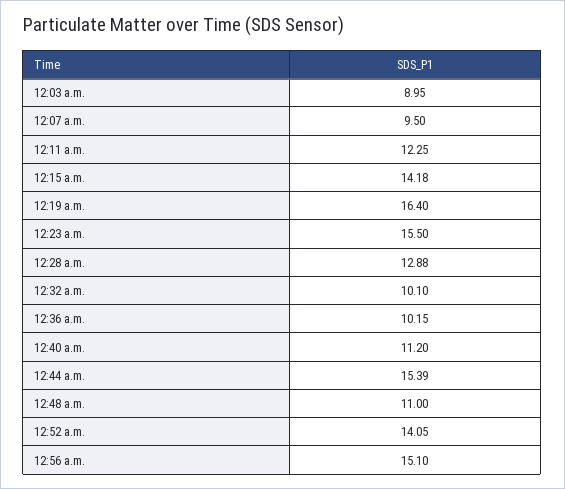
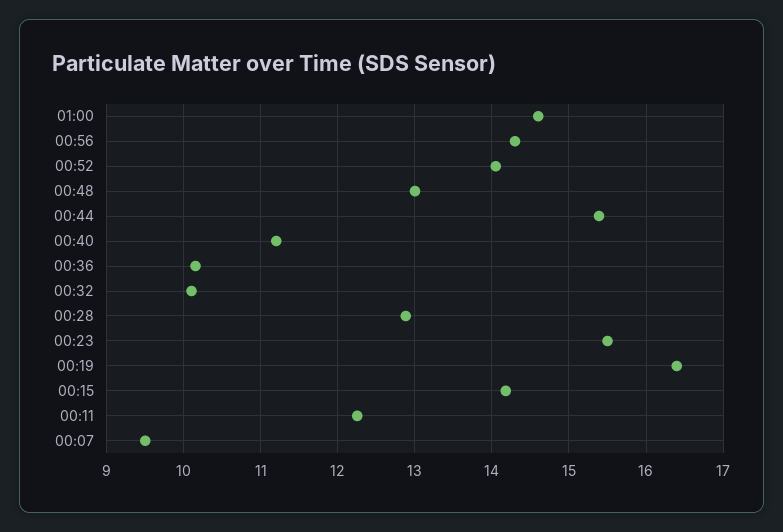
12:03 a.m.: 8.95 -> none
12:48 a.m.: 11 -> 13
12:56 a.m.: 15.1 -> 14.3
01:00: none -> 14.6

